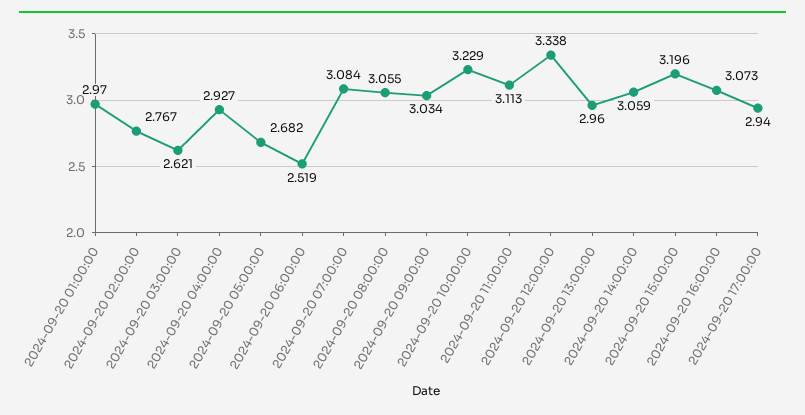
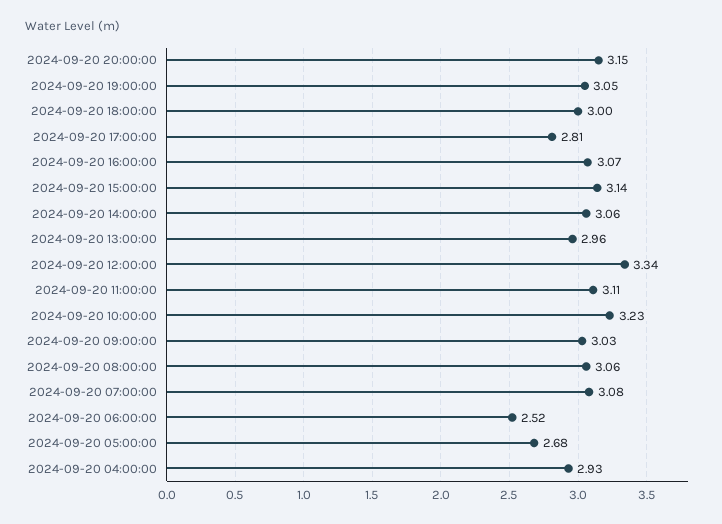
2024-09-20 01:00:00: 2.97 -> none
2024-09-20 02:00:00: 2.767 -> none
2024-09-20 03:00:00: 2.621 -> none
2024-09-20 15:00:00: 3.196 -> 3.14
2024-09-20 17:00:00: 2.94 -> 2.81
2024-09-20 20:00:00: none -> 3.15
2024-09-20 19:00:00: none -> 3.05
2024-09-20 18:00:00: none -> 3

